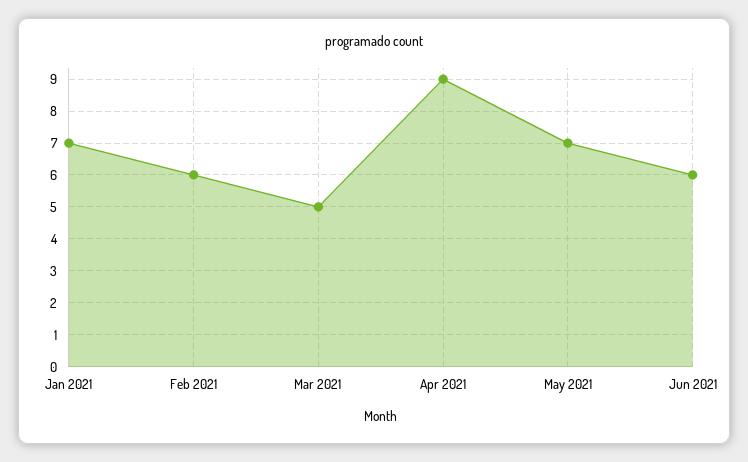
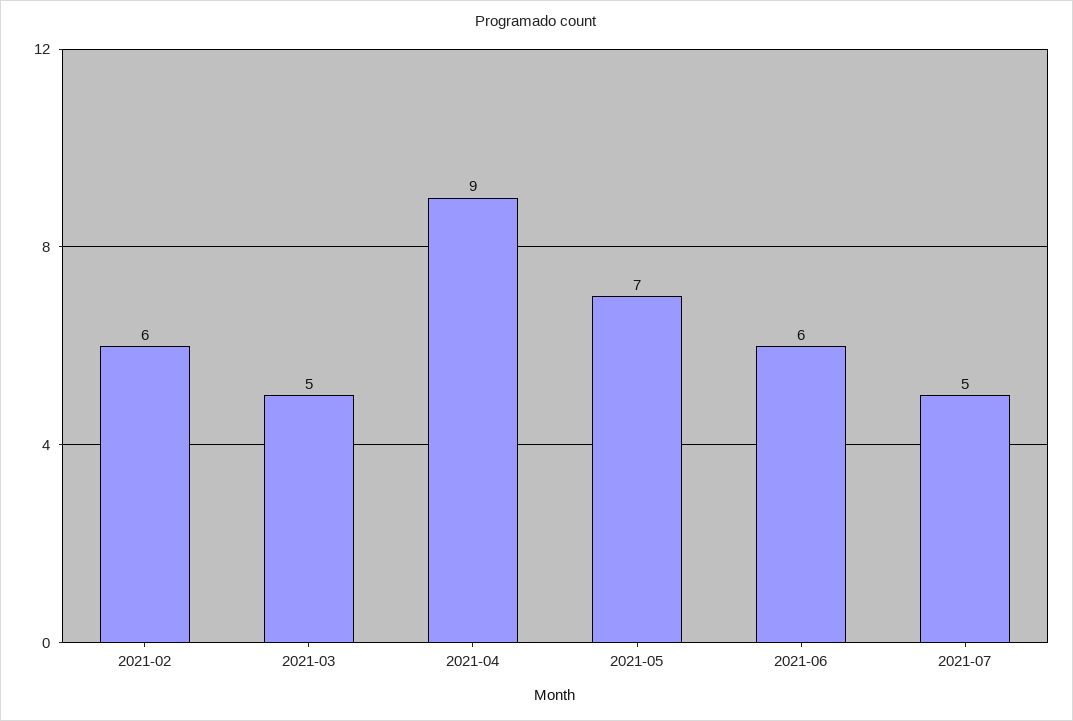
Jan 2021: 7 -> none
2021-07: none -> 5

